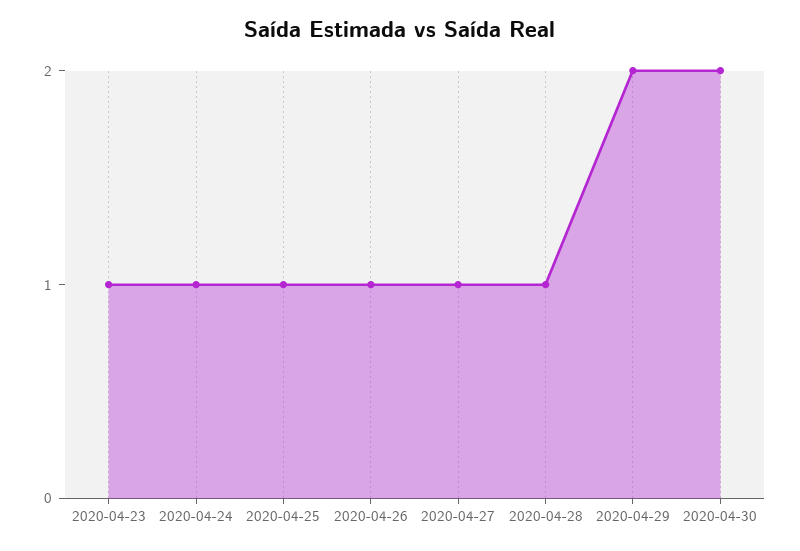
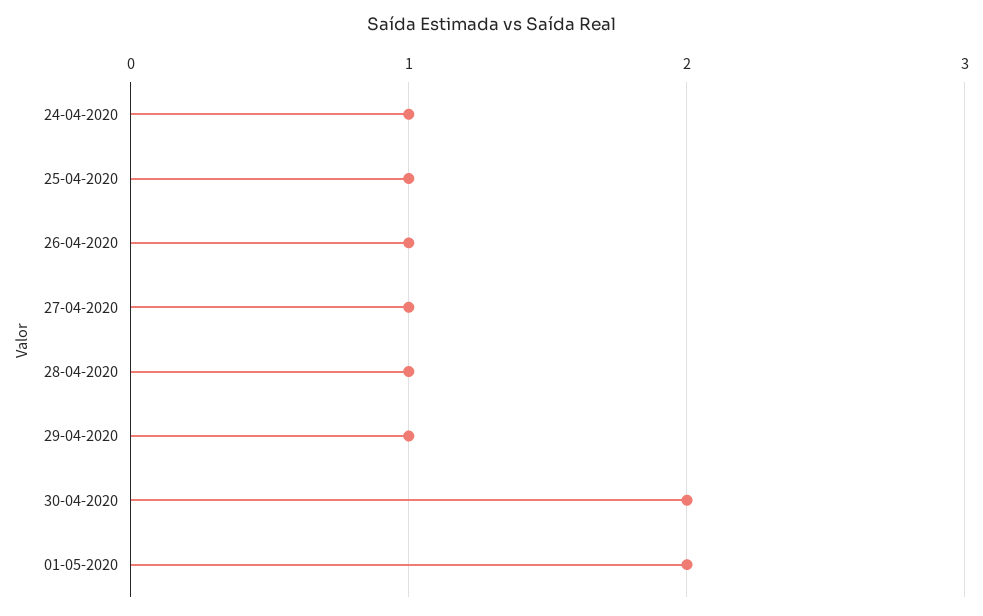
2020-04-23: 1 -> none
2020-04-29: 2 -> 1
01-05-2020: none -> 2

